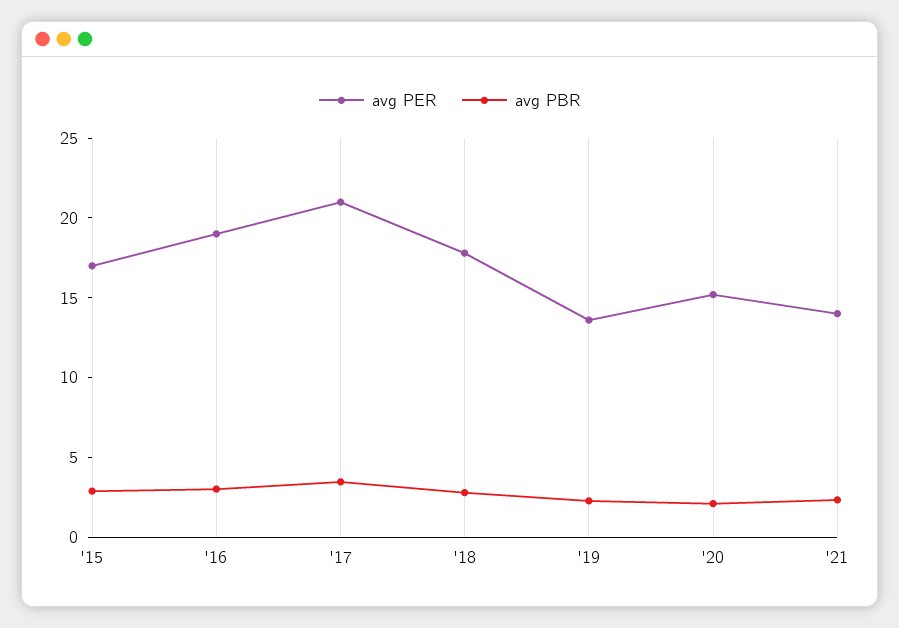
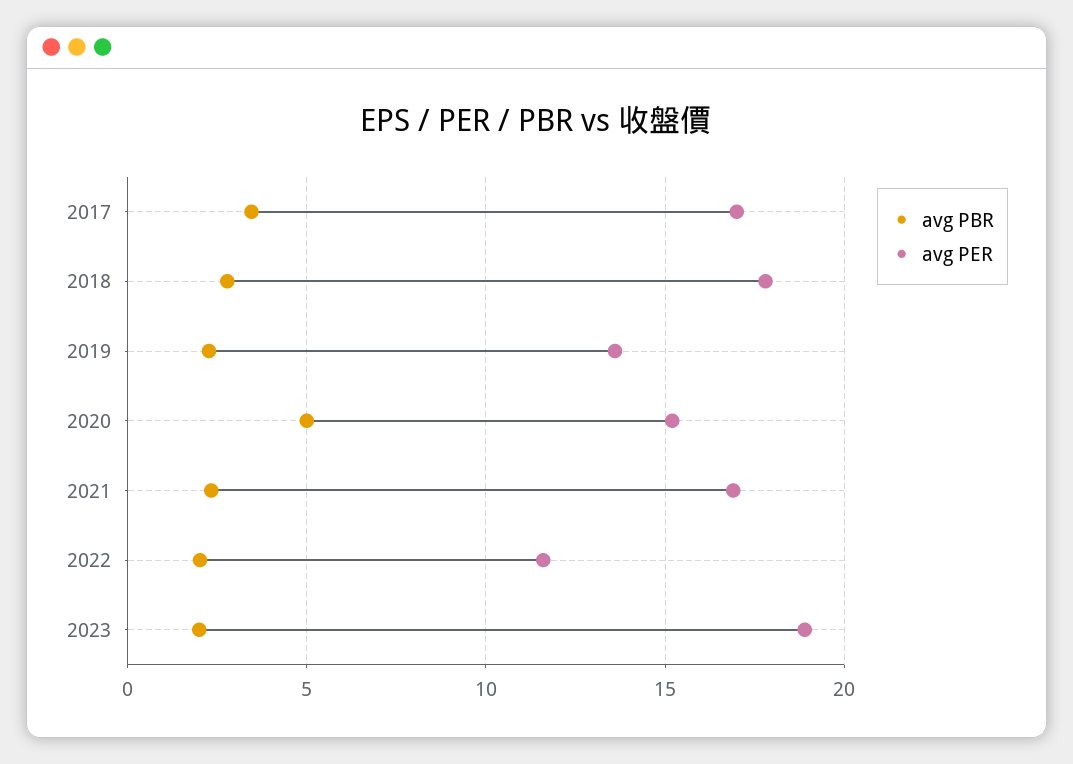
avg PER, '15: 17 -> none
avg PBR, '15: 3 -> none
avg PER, '16: 19 -> none
avg PBR, '16: 3 -> none
avg PER, '17: 21 -> 17
avg PBR, '20: 2 -> 5
avg PER, '21: 14 -> 17
avg PBR, 2022: none -> 2
avg PER, 2022: none -> 11.5
avg PBR, 2023: none -> 2
avg PER, 2023: none -> 19

